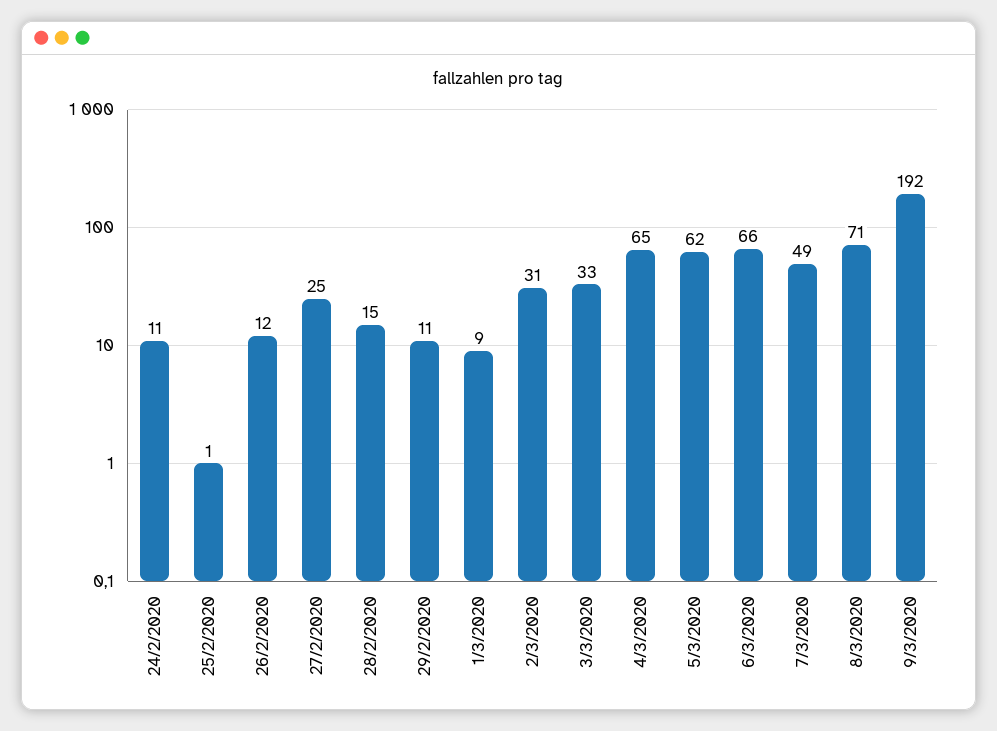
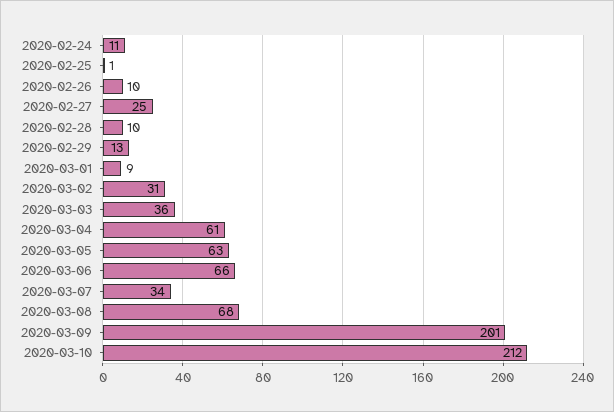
26/2/2020: 12 -> 10
28/2/2020: 15 -> 10
29/2/2020: 11 -> 13
3/3/2020: 33 -> 36
4/3/2020: 65 -> 61
5/3/2020: 62 -> 63
7/3/2020: 49 -> 34
8/3/2020: 71 -> 68
9/3/2020: 192 -> 201
2020-03-10: none -> 212

